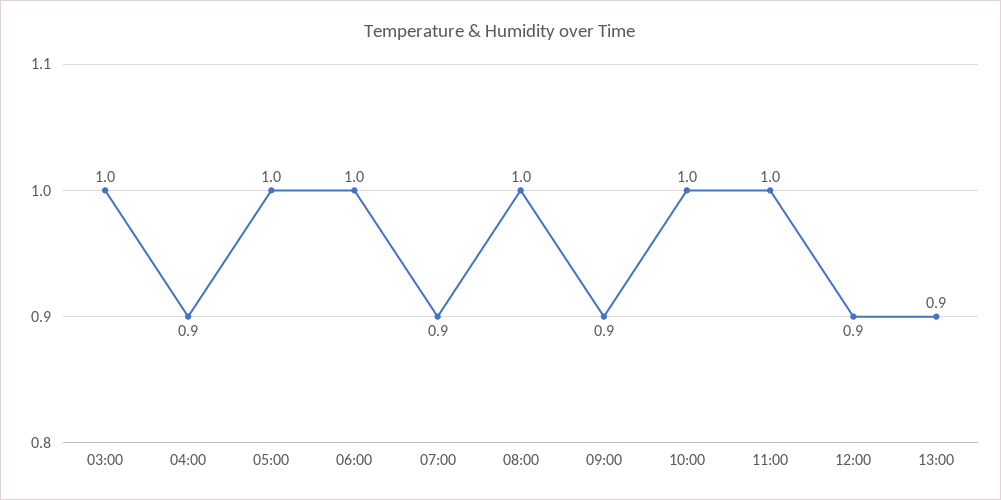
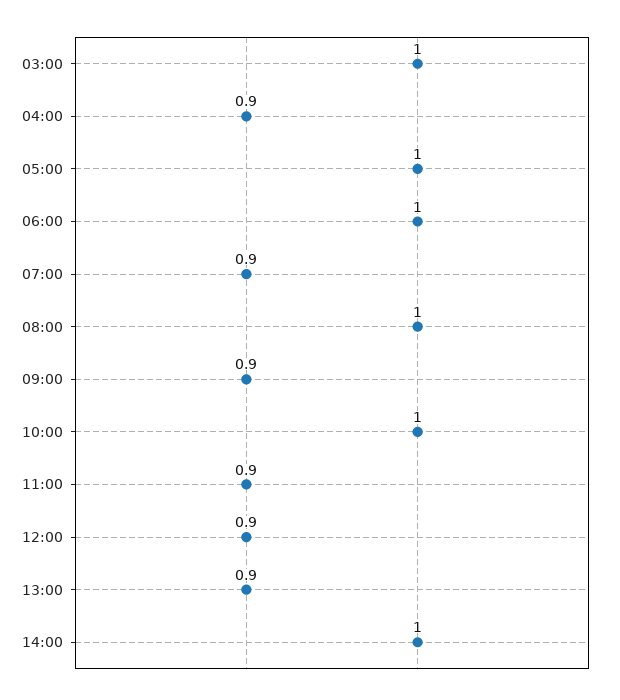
11:00: 1 -> 0.9
14:00: none -> 1

